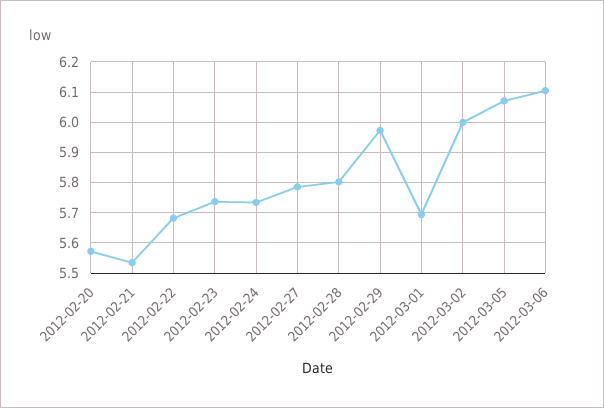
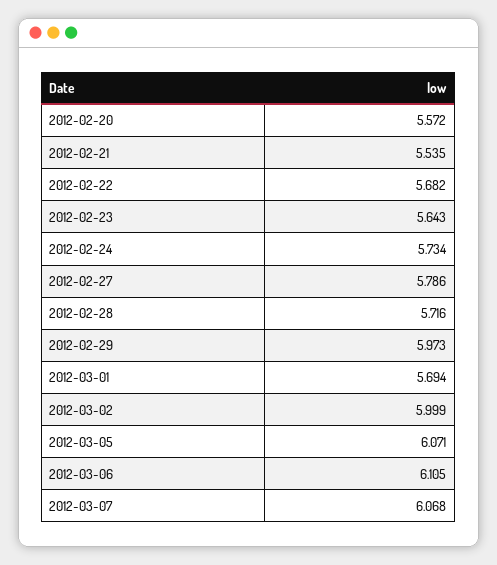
2012-02-23: 5.74 -> 5.643
2012-02-28: 5.8 -> 5.716
2012-03-07: none -> 6.068

